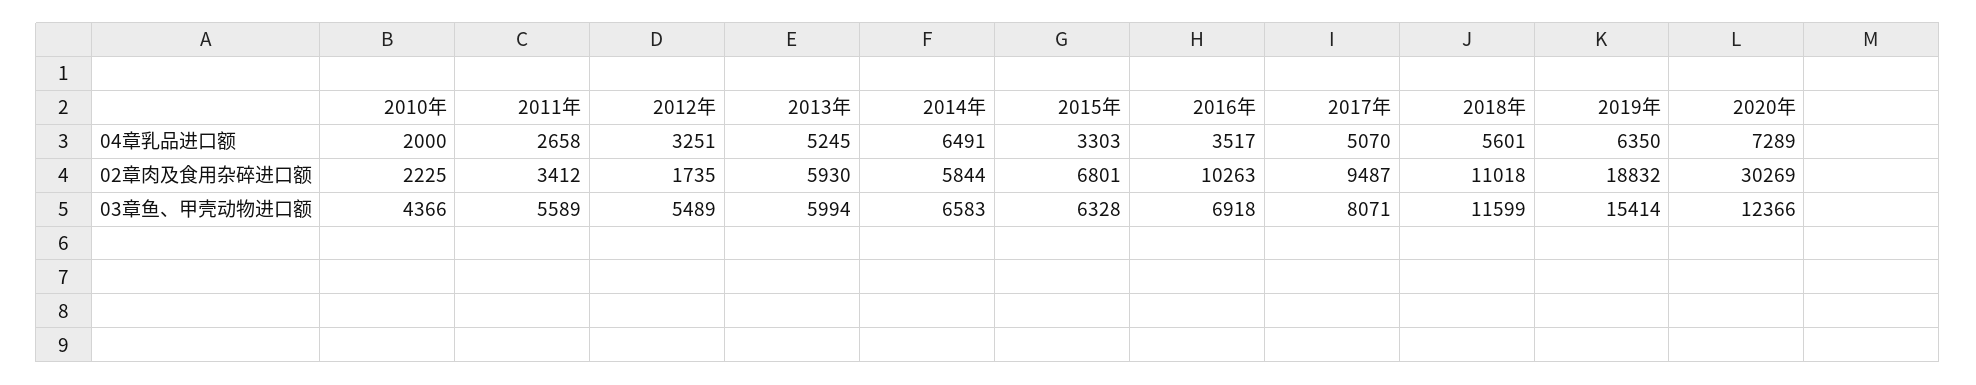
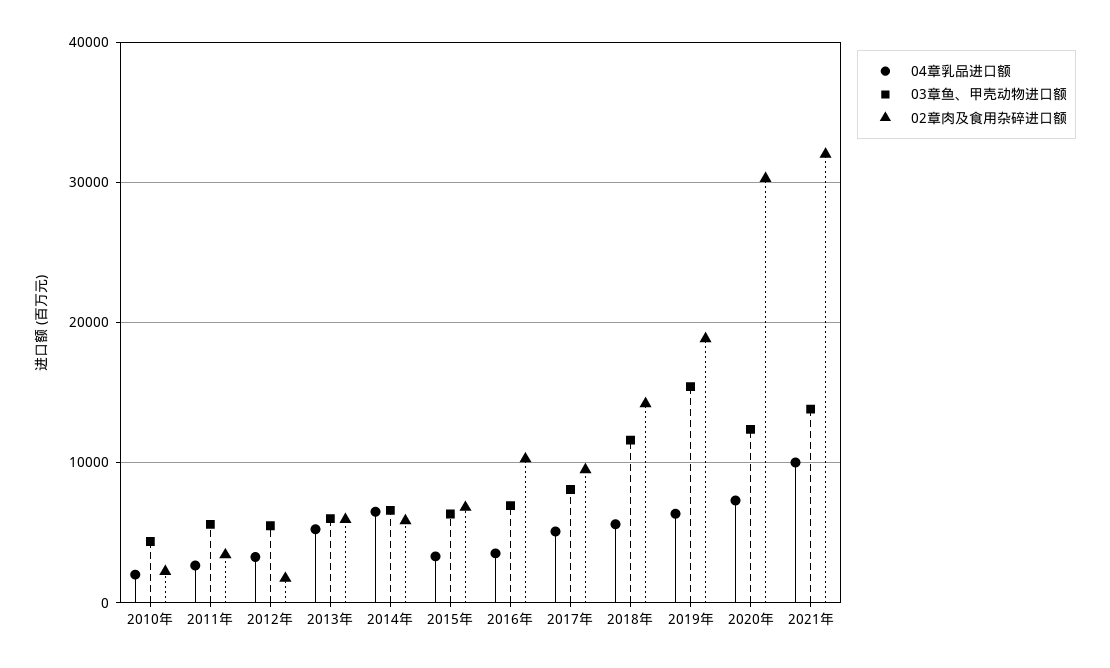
02章肉及食用杂碎进口额, 2018年: 11018 -> 14000
04章乳品进口额, 2021年: none -> 10000
03章鱼、甲壳动物进口额, 2021年: none -> 14000
02章肉及食用杂碎进口额, 2021年: none -> 32000

